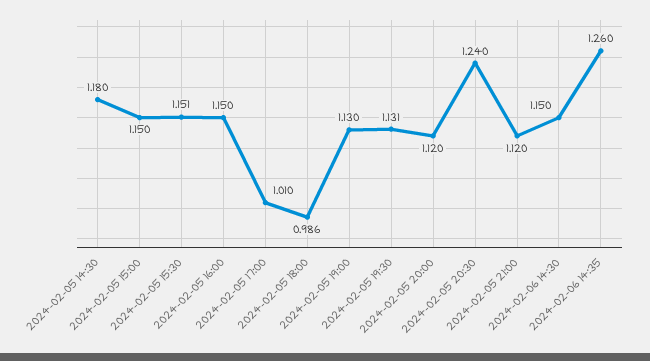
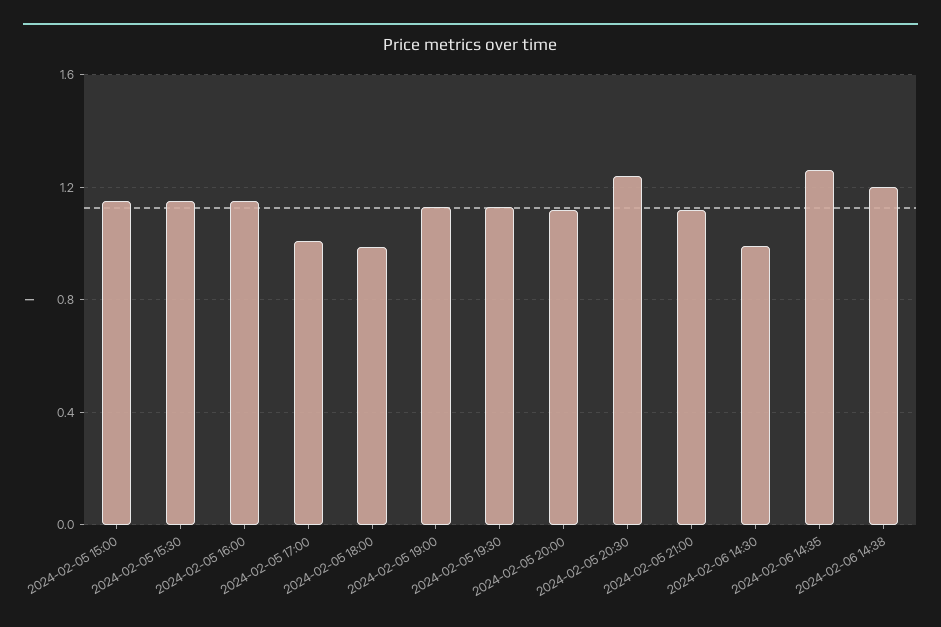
2024-02-05 14:30: 1.18 -> none
2024-02-06 14:30: 1.15 -> 1
2024-02-06 14:38: none -> 1.2

